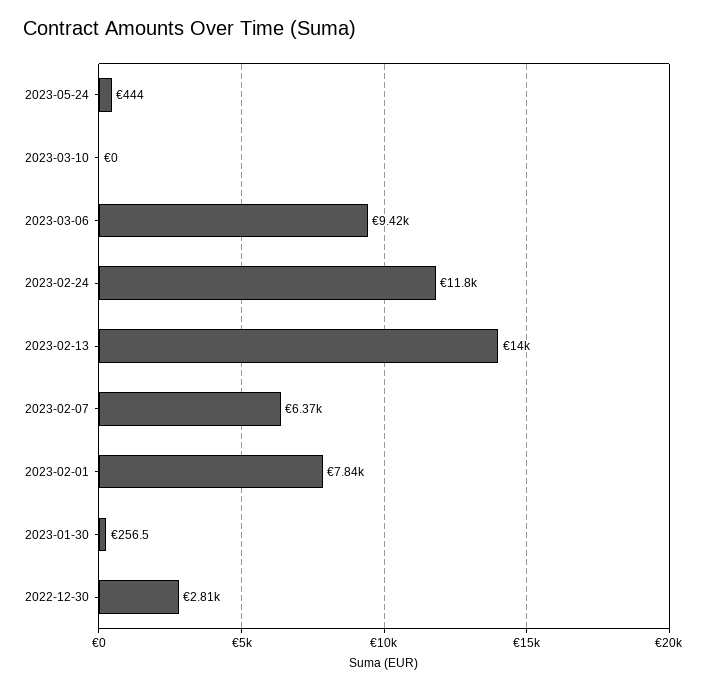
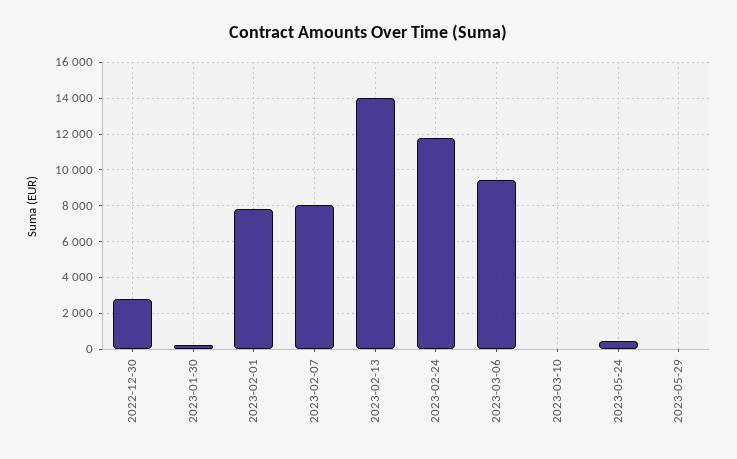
2023-02-07: 6370 -> 8000
2023-05-29: none -> 0

